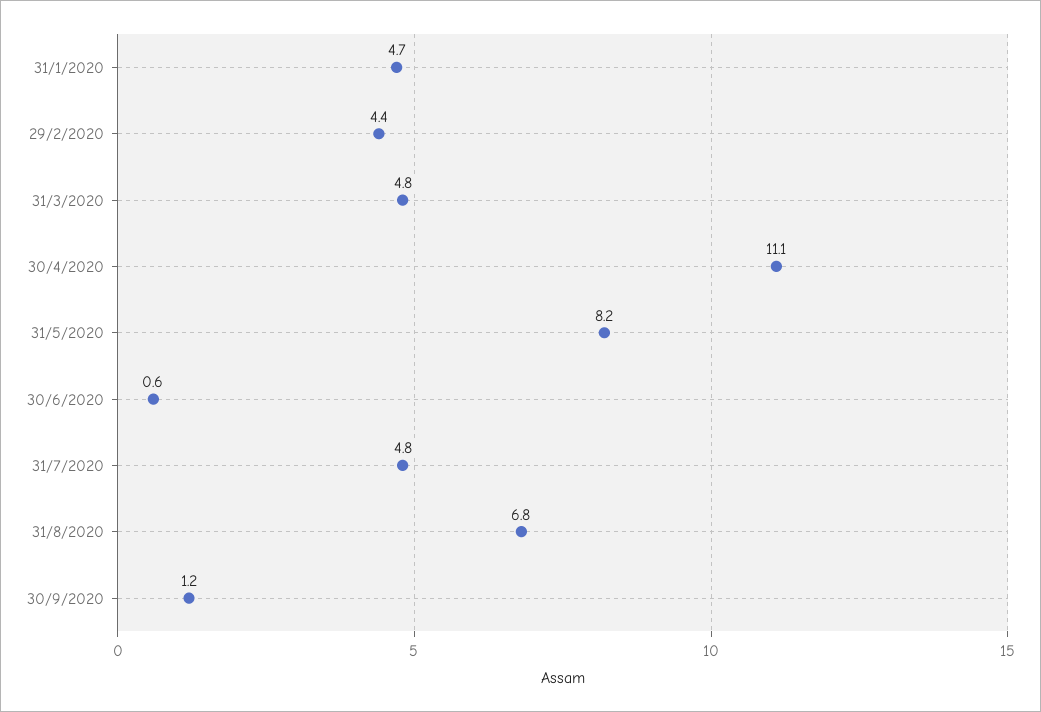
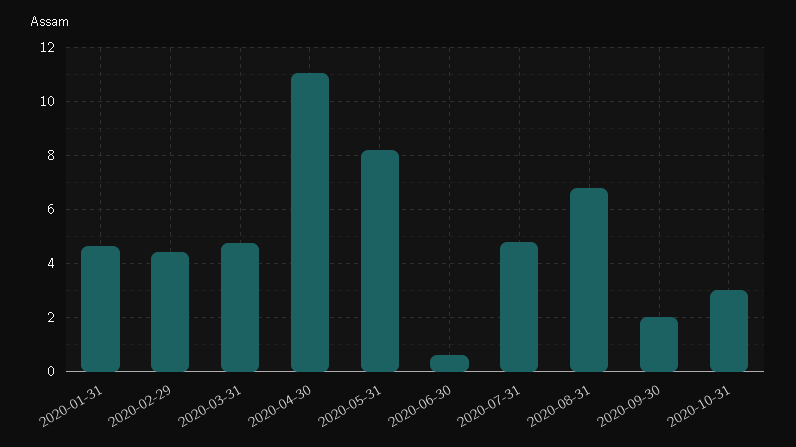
30/9/2020: 1.2 -> 2
2020-10-31: none -> 3

